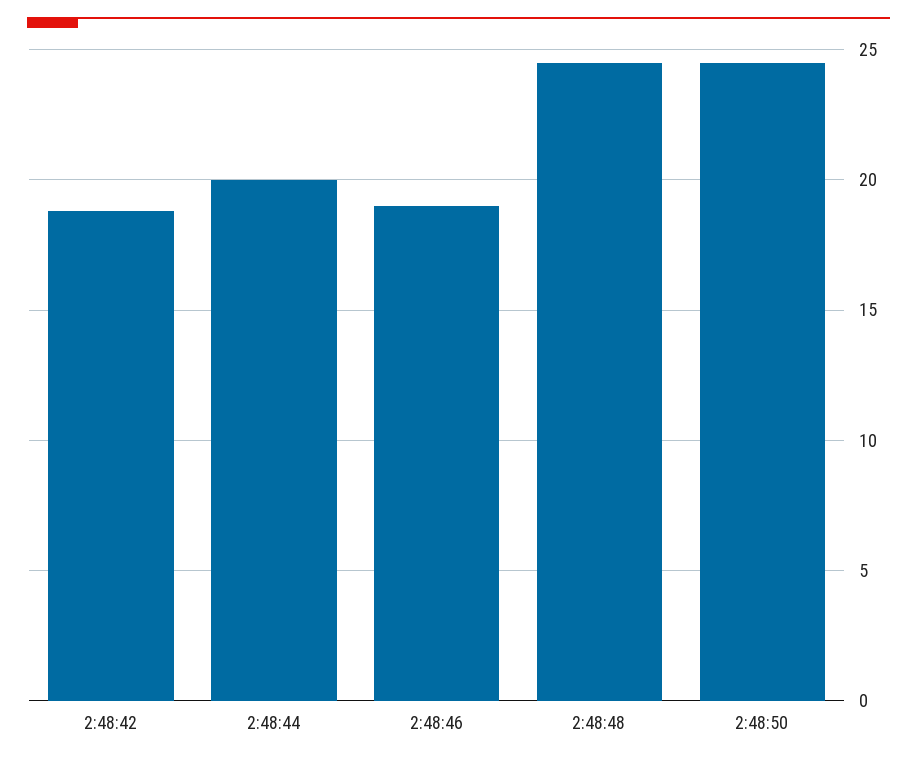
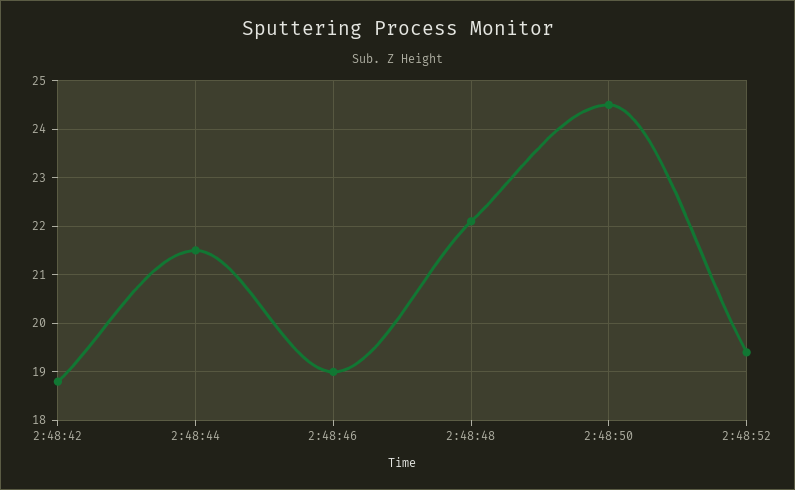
2:48:44: 20 -> 21.5
2:48:48: 24.5 -> 22
2:48:52: none -> 19.5

